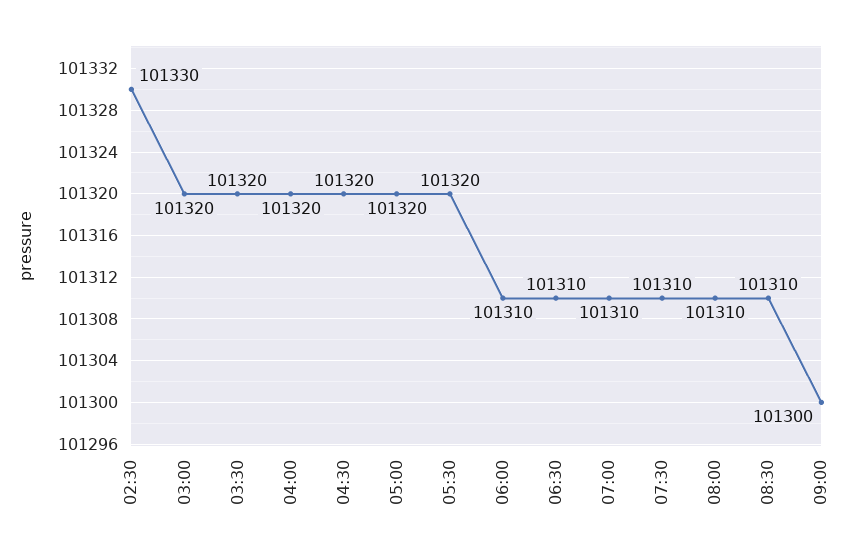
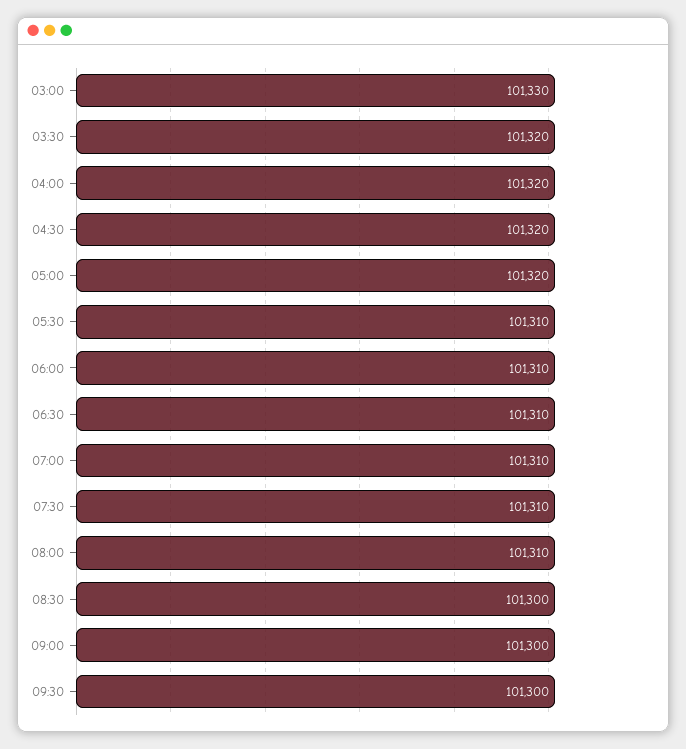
02:30: 101330 -> none
03:00: 101320 -> 101330
05:30: 101320 -> 101310
08:30: 101310 -> 101300
09:30: none -> 101300

